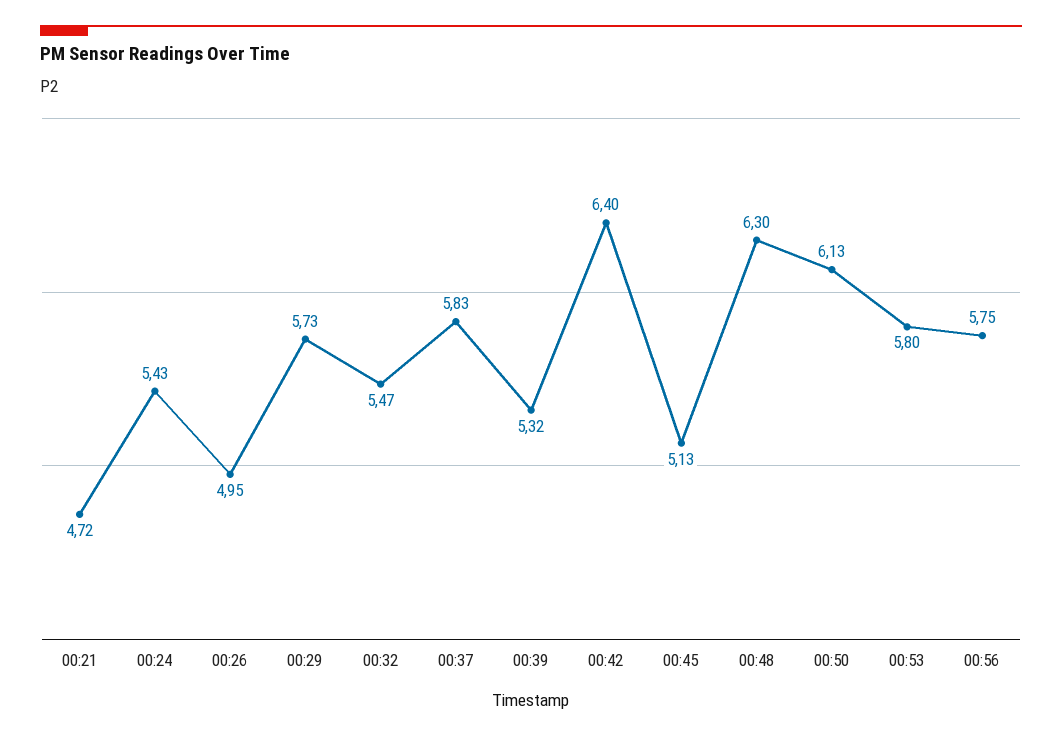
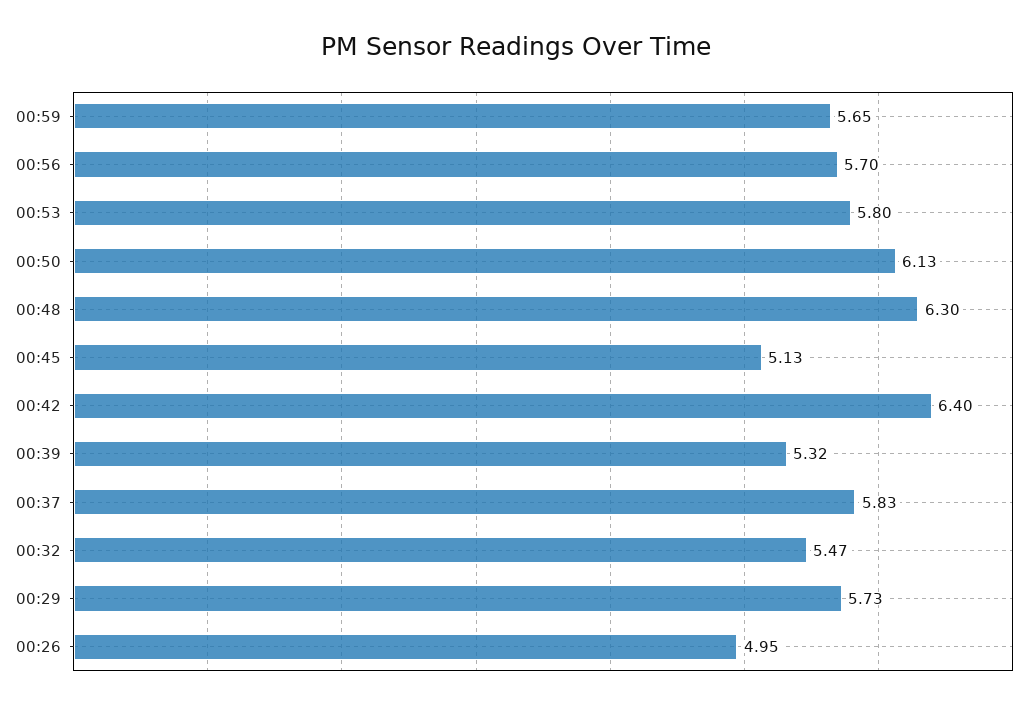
00:21: 4.72 -> none
00:24: 5.43 -> none
00:56: 5.75 -> 5.7
00:59: none -> 5.65

